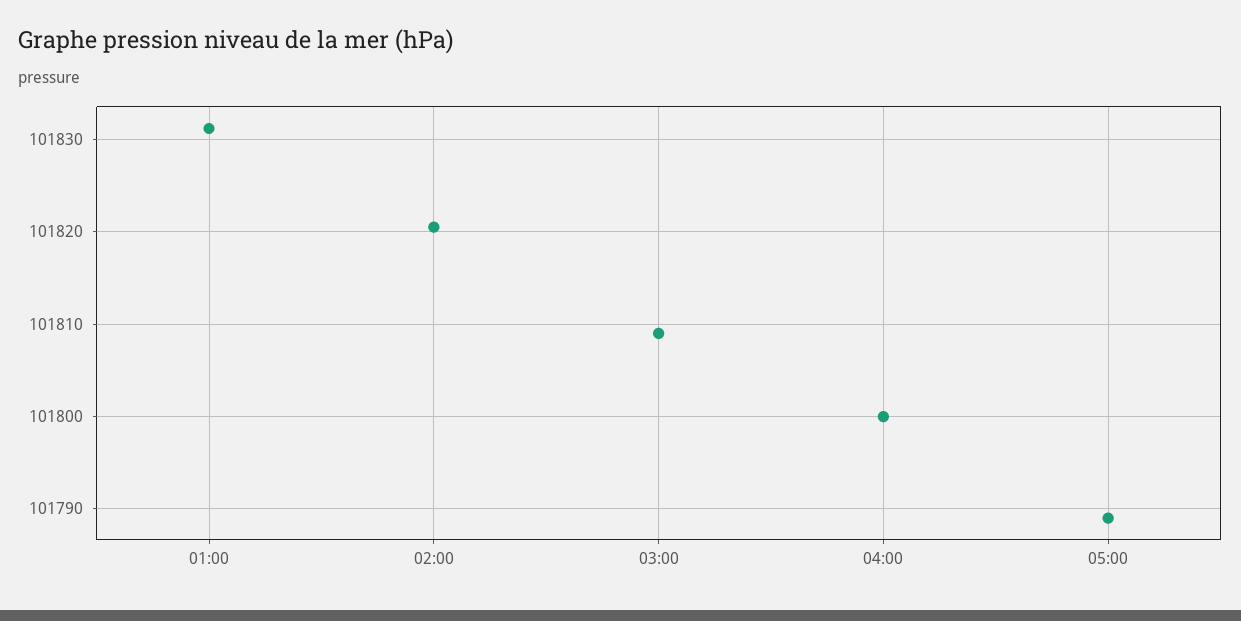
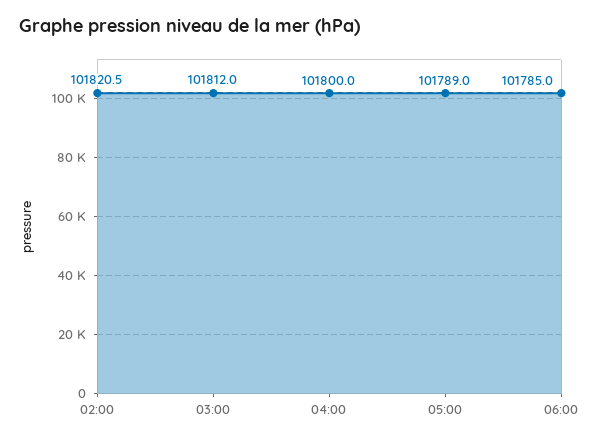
01:00: 101831 -> none
03:00: 101809 -> 101812
06:00: none -> 101785

